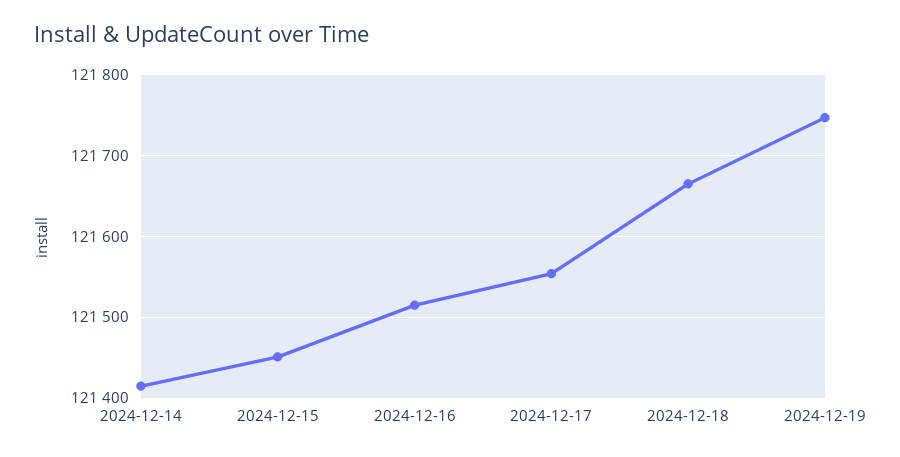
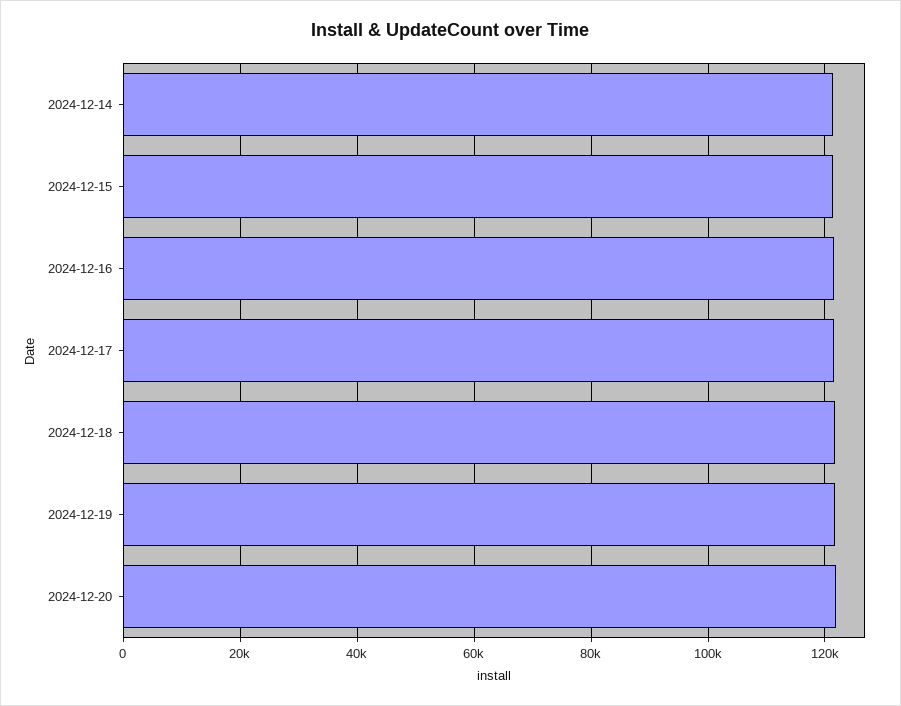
2024-12-20: none -> 122000

